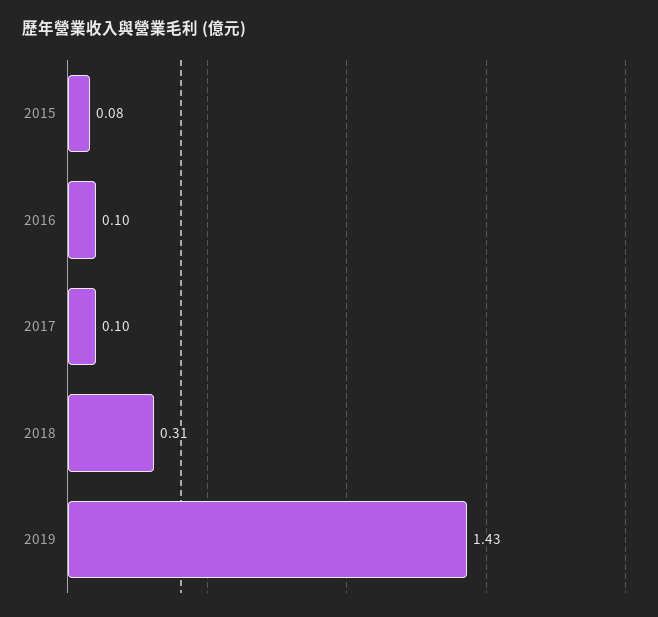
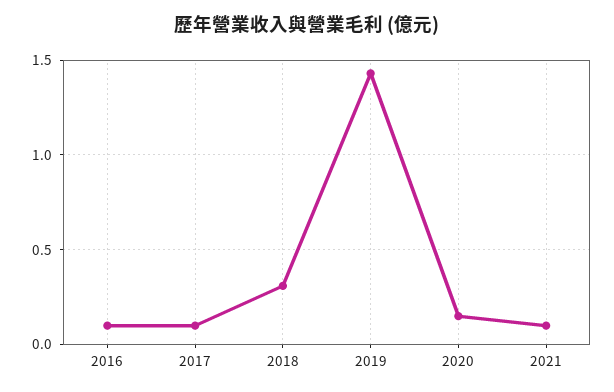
2015: 0.08 -> none
2020: none -> 0.15
2021: none -> 0.1

